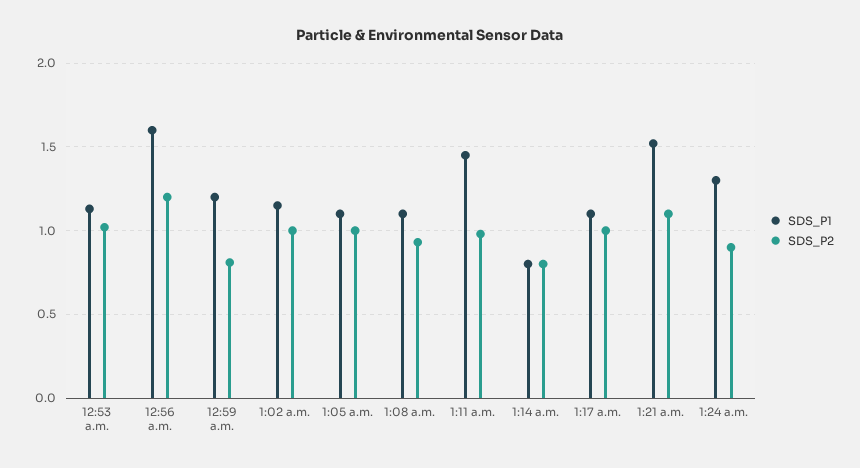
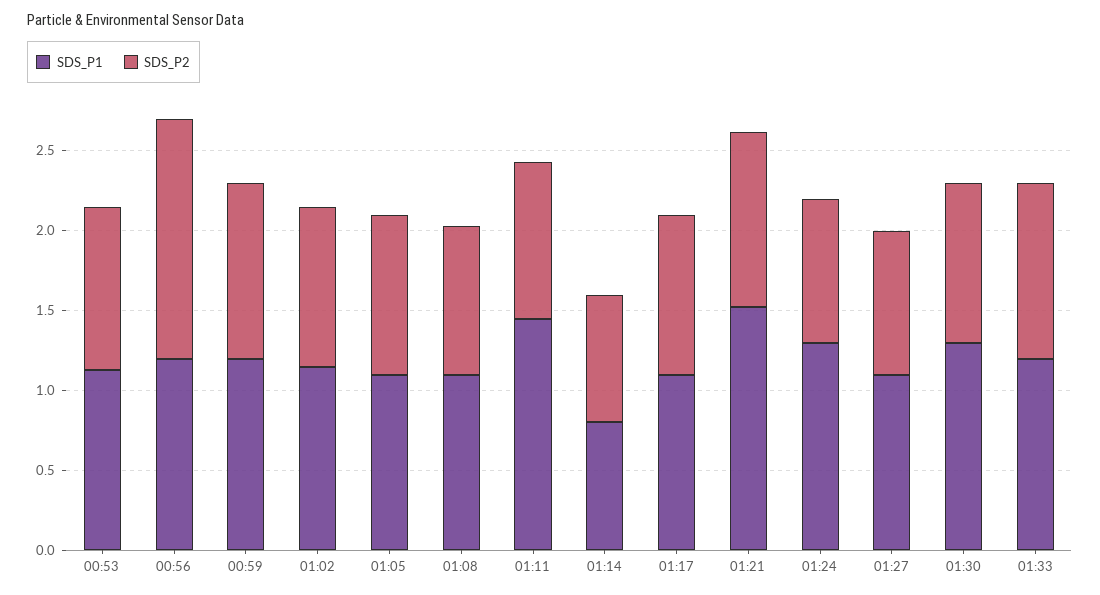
SDS_P1, 12:56 a.m.: 1.6 -> 1.2
SDS_P2, 12:56 a.m.: 1.2 -> 1.5
SDS_P2, 12:59 a.m.: 0.8 -> 1.1
SDS_P1, 01:27: none -> 1.1
SDS_P2, 01:27: none -> 0.9
SDS_P1, 01:30: none -> 1.3
SDS_P2, 01:30: none -> 1
SDS_P1, 01:33: none -> 1.2
SDS_P2, 01:33: none -> 1.1

